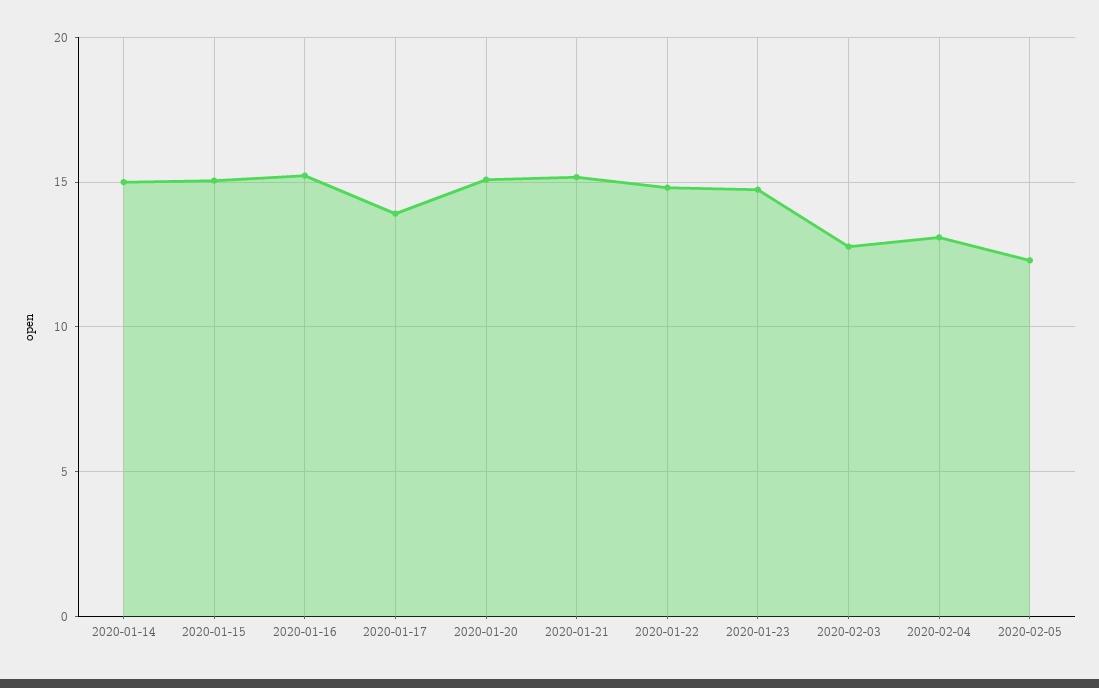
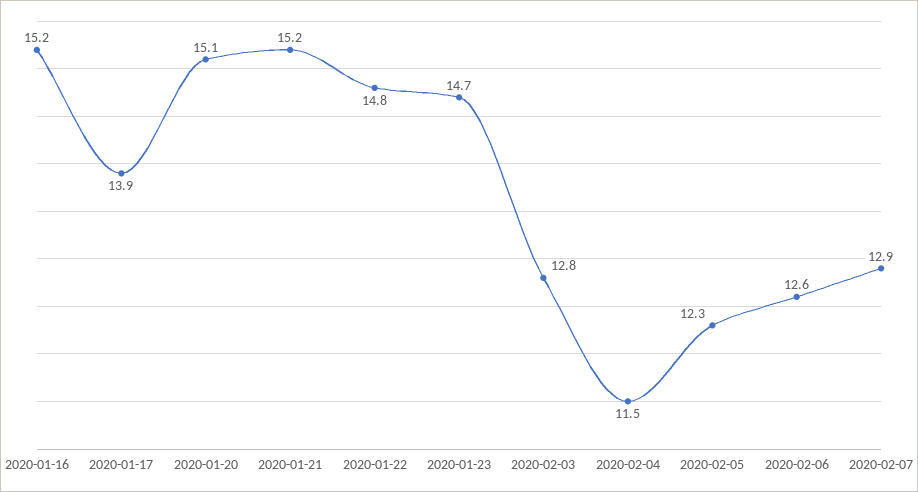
2020-01-14: 15 -> none
2020-01-15: 15 -> none
2020-02-04: 13 -> 11.5
2020-02-06: none -> 12.6
2020-02-07: none -> 12.9

